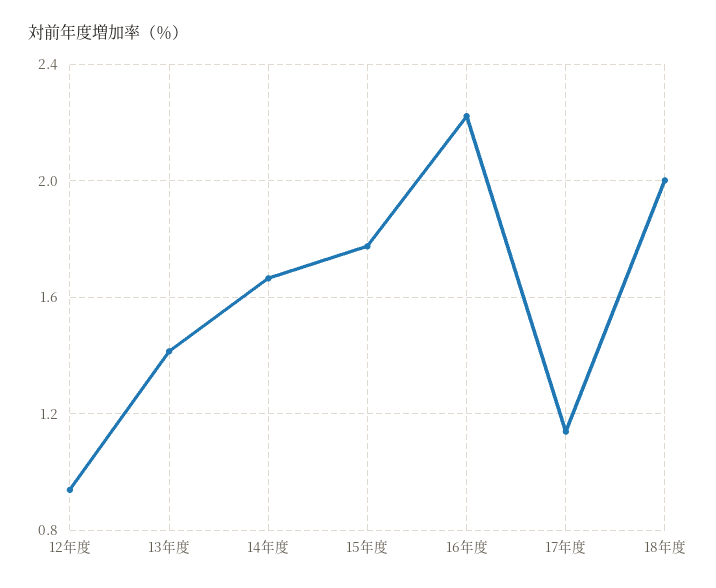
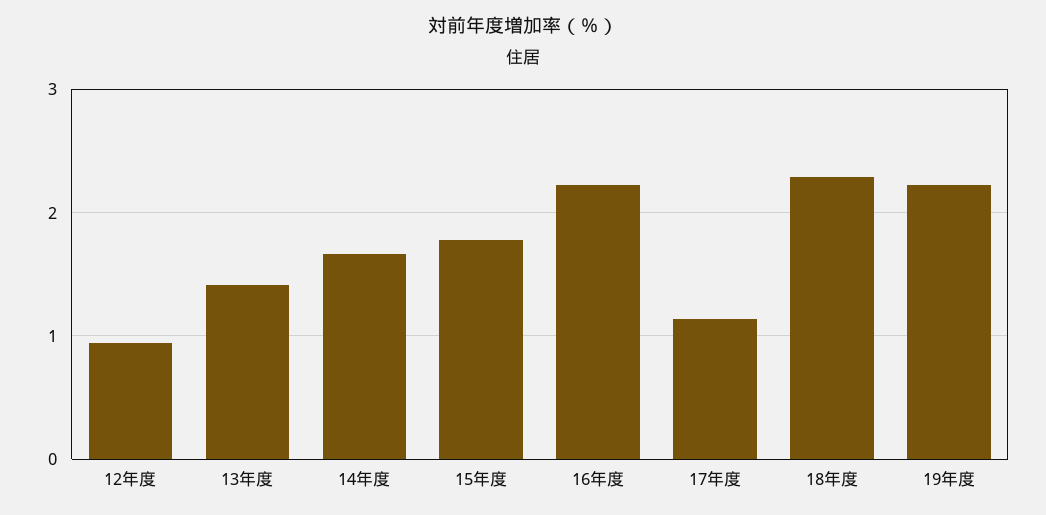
18年度: 2 -> 2.3
19年度: none -> 2.2

